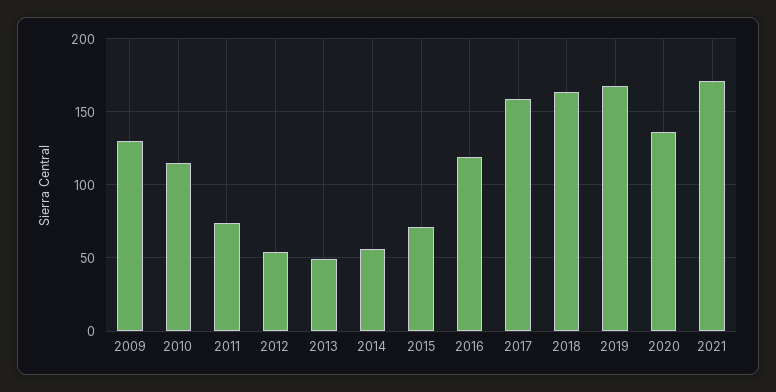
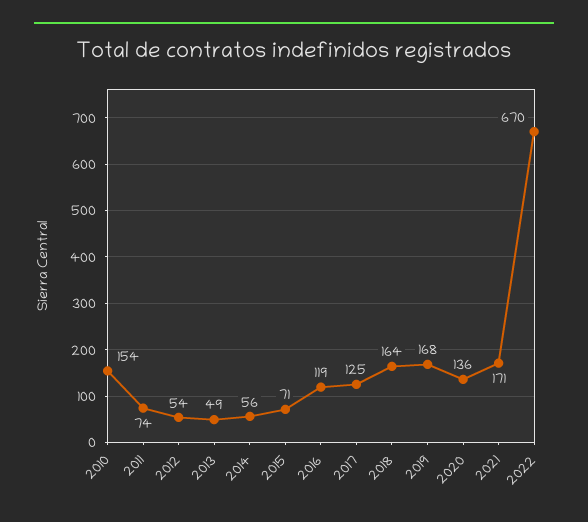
2009: 130 -> none
2010: 115 -> 154
2017: 160 -> 125
2022: none -> 670

